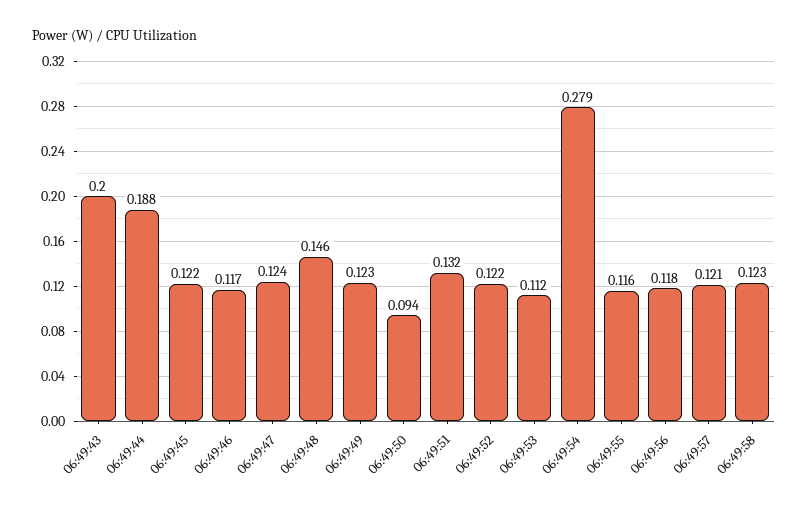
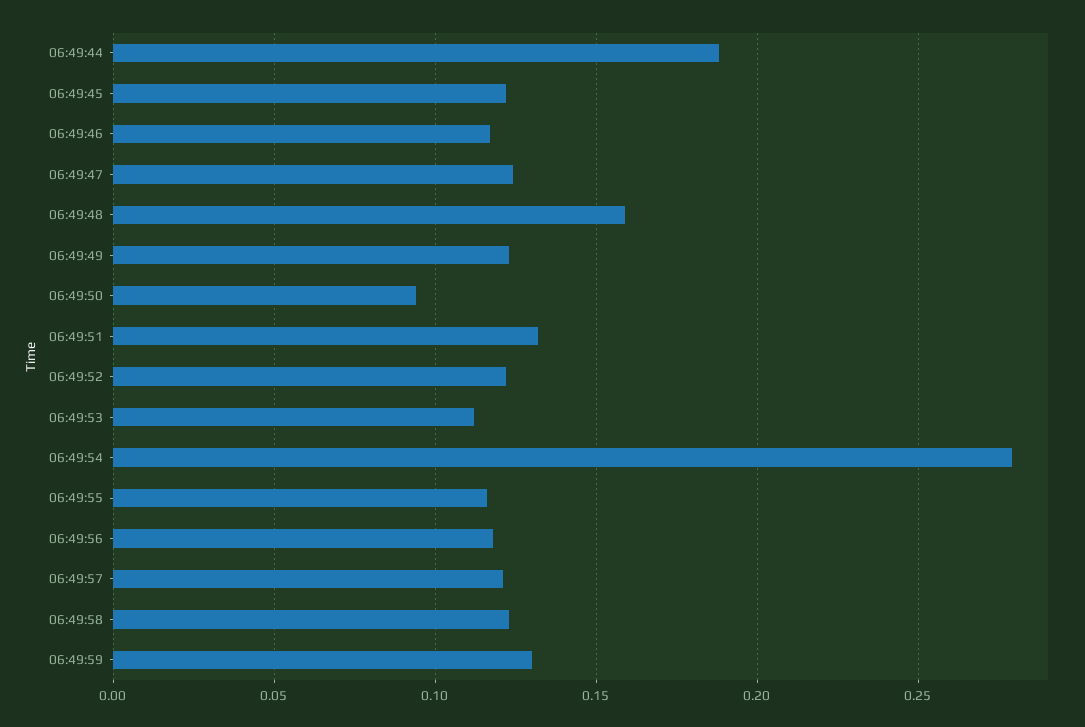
06:49:43: 0.2 -> none
06:49:48: 0.146 -> 0.16
06:49:59: none -> 0.13

